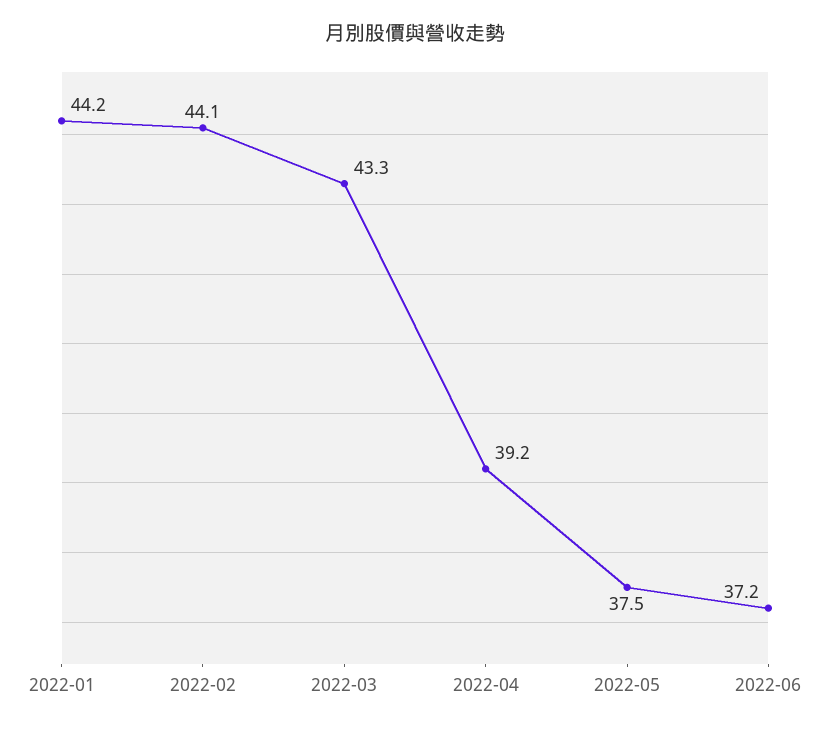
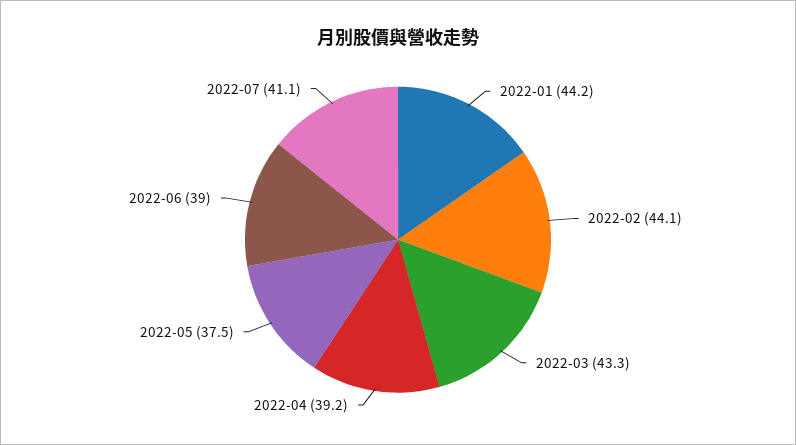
2022-06: 37.2 -> 39
2022-07: none -> 41.1

